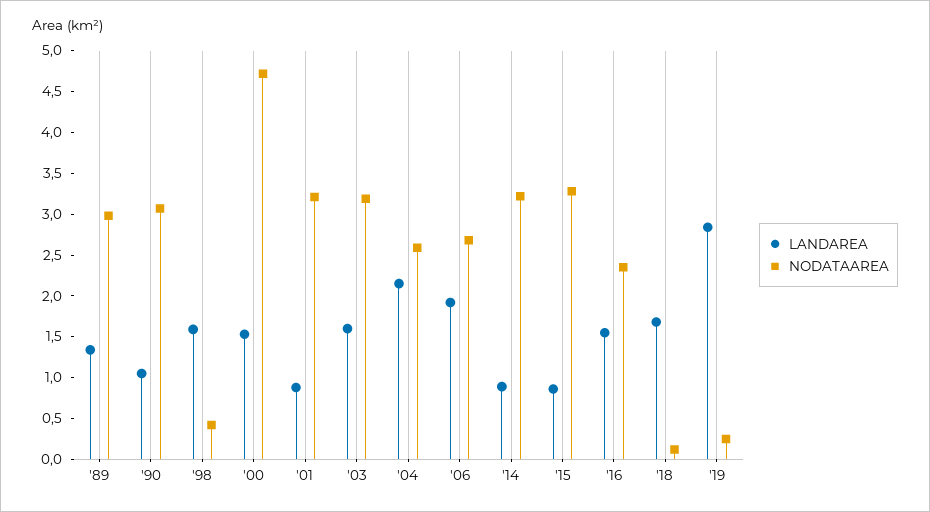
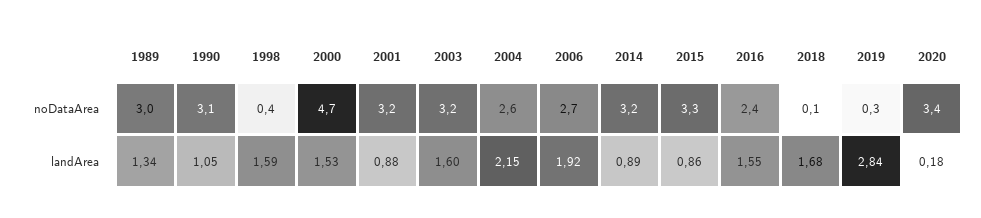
NODATAAREA, 2020: none -> 3.4
LANDAREA, 2020: none -> 0.18

